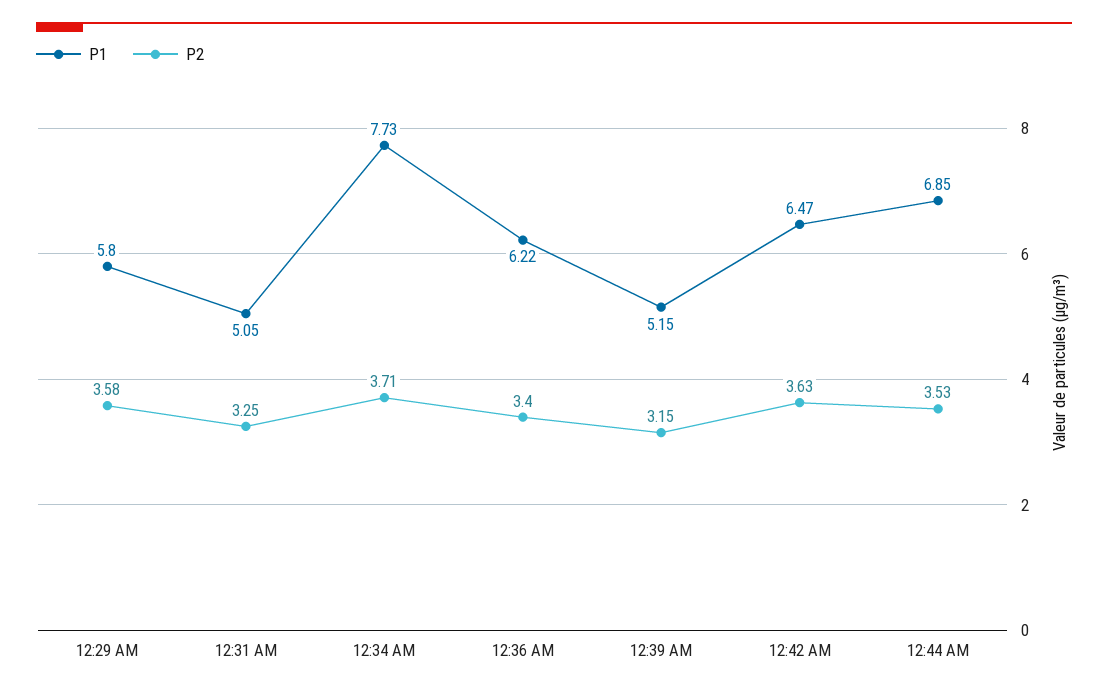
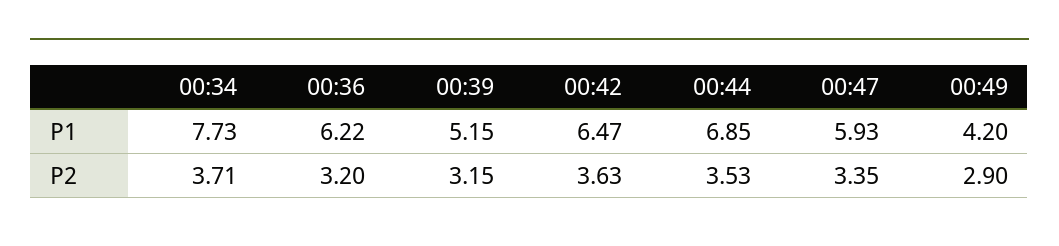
P1, 12:29 AM: 5.8 -> none
P2, 12:29 AM: 3.58 -> none
P1, 12:31 AM: 5.05 -> none
P2, 12:31 AM: 3.25 -> none
P2, 12:36 AM: 3.4 -> 3.2
P1, 00:47: none -> 5.93
P1, 00:49: none -> 4.2
P2, 00:47: none -> 3.35
P2, 00:49: none -> 2.9

